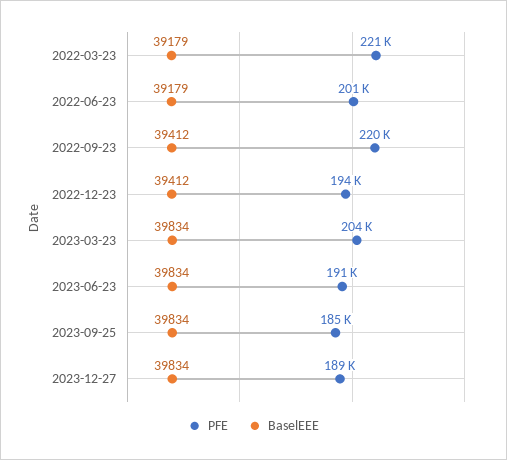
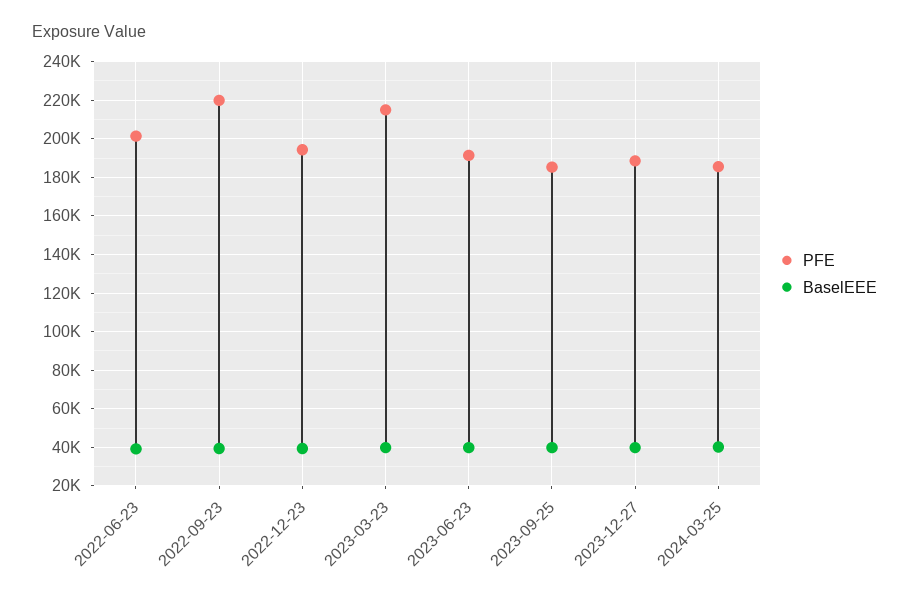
PFE, 2022-03-23: 221000 -> none
BaselEEE, 2022-03-23: 39179 -> none
PFE, 2023-03-23: 204000 -> 215000
PFE, 2024-03-25: none -> 185000
BaselEEE, 2024-03-25: none -> 40000

